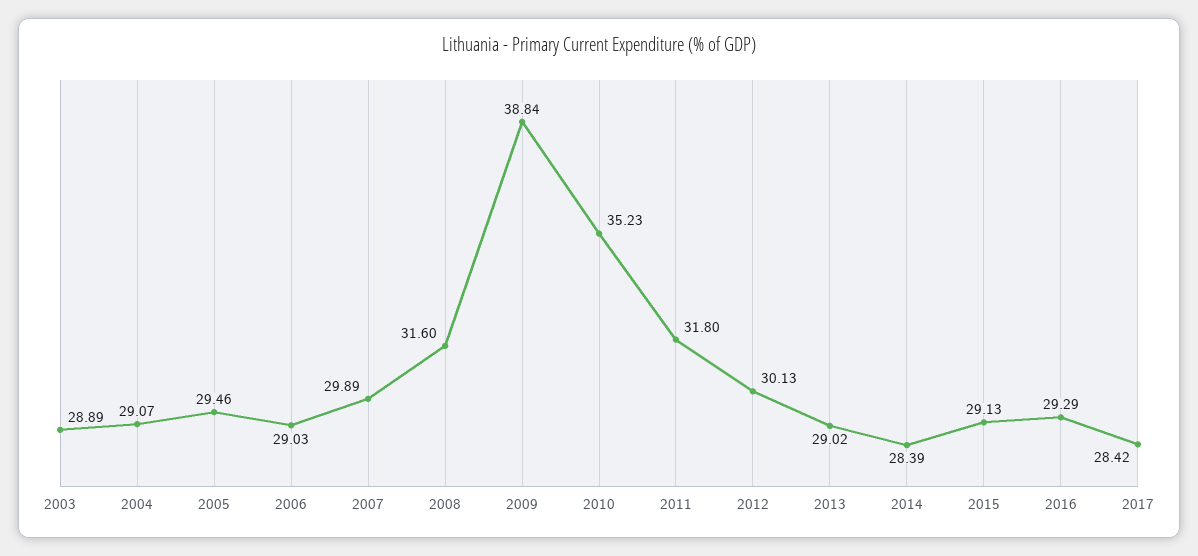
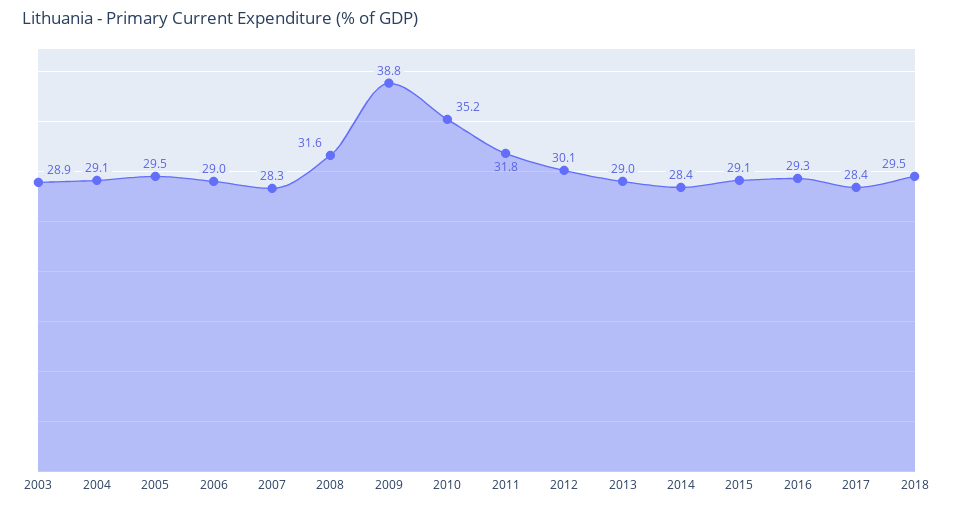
2007: 29.89 -> 28.3
2018: none -> 29.5

